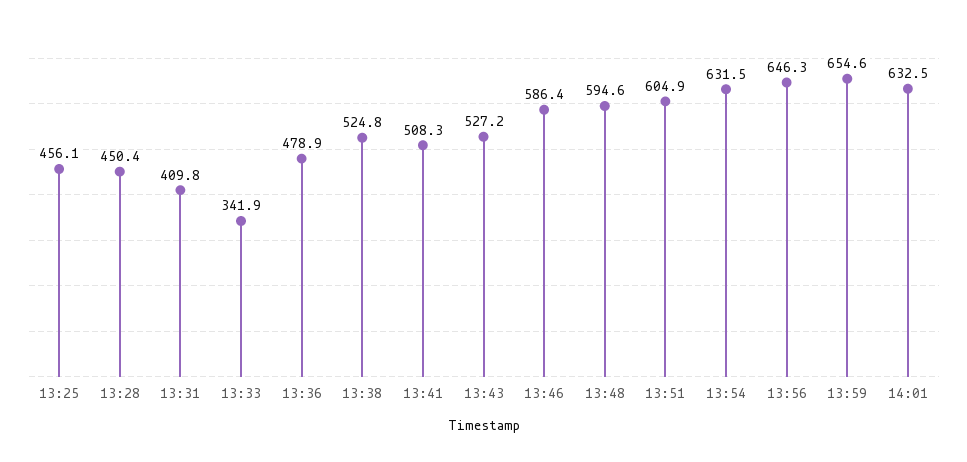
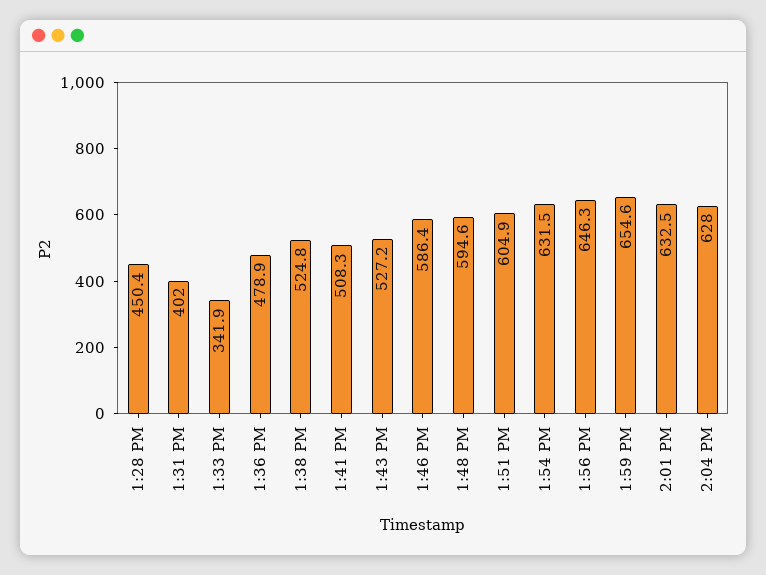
13:25: 456.1 -> none
13:31: 409.8 -> 402
2:04 PM: none -> 628

